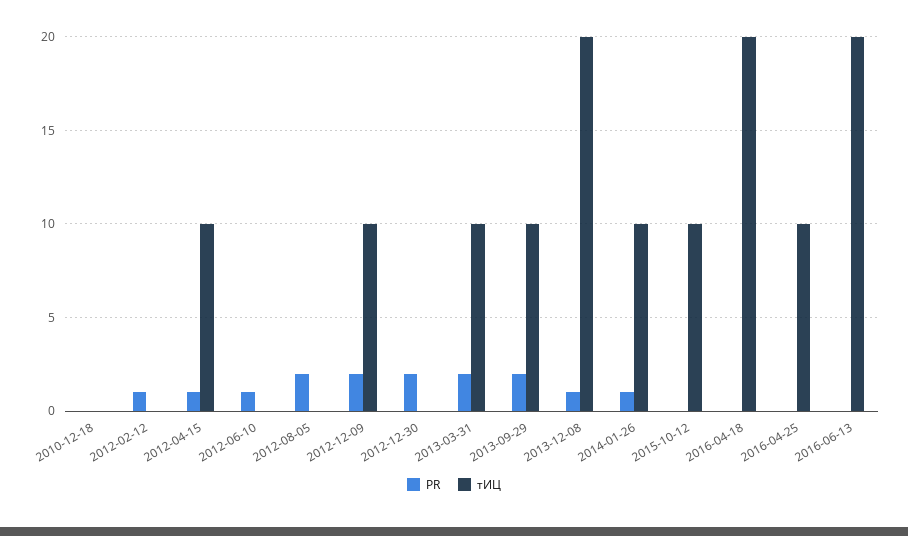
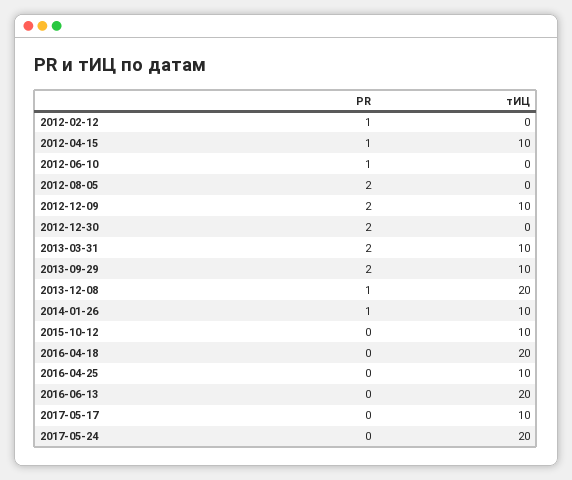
PR, 2010-12-18: 0 -> none
тИЦ, 2010-12-18: 0 -> none
PR, 2017-05-17: none -> 0
тИЦ, 2017-05-17: none -> 10
PR, 2017-05-24: none -> 0
тИЦ, 2017-05-24: none -> 20

